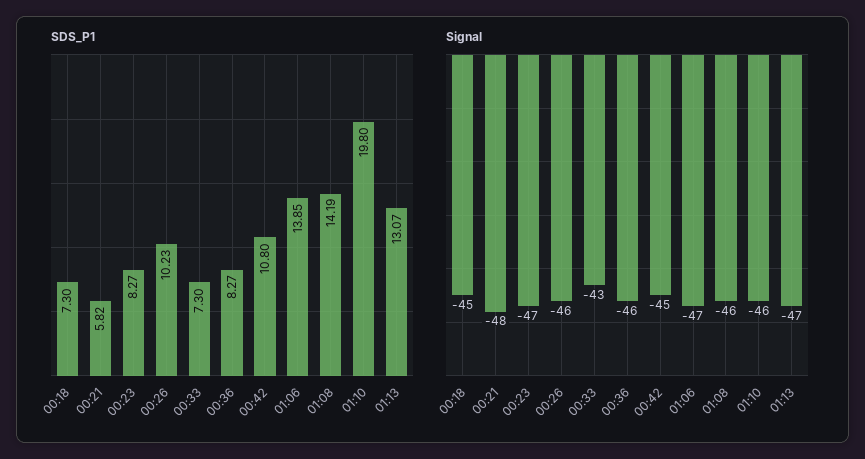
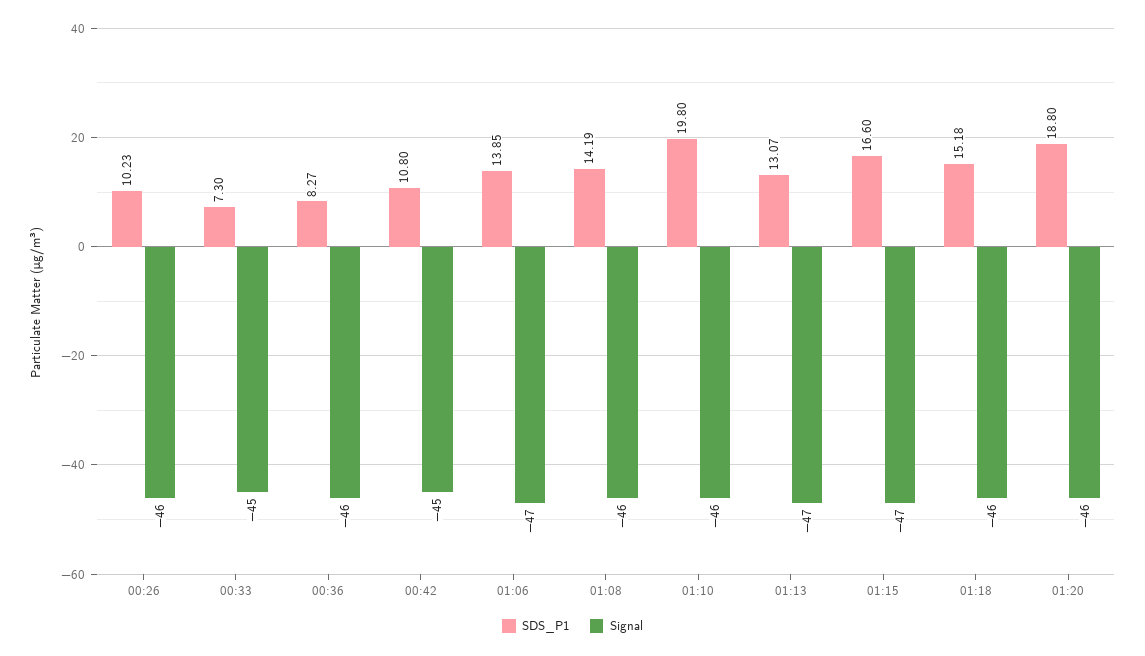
SDS_P1, 00:18: 7.3 -> none
SDS_P1, 00:21: 5.82 -> none
SDS_P1, 00:23: 8.27 -> none
Signal, 00:18: -45 -> none
Signal, 00:21: -48 -> none
Signal, 00:23: -47 -> none
Signal, 00:33: -43 -> -45
SDS_P1, 01:15: none -> 16.6
Signal, 01:15: none -> -47
SDS_P1, 01:18: none -> 15.18
Signal, 01:18: none -> -46
SDS_P1, 01:20: none -> 18.8
Signal, 01:20: none -> -46

